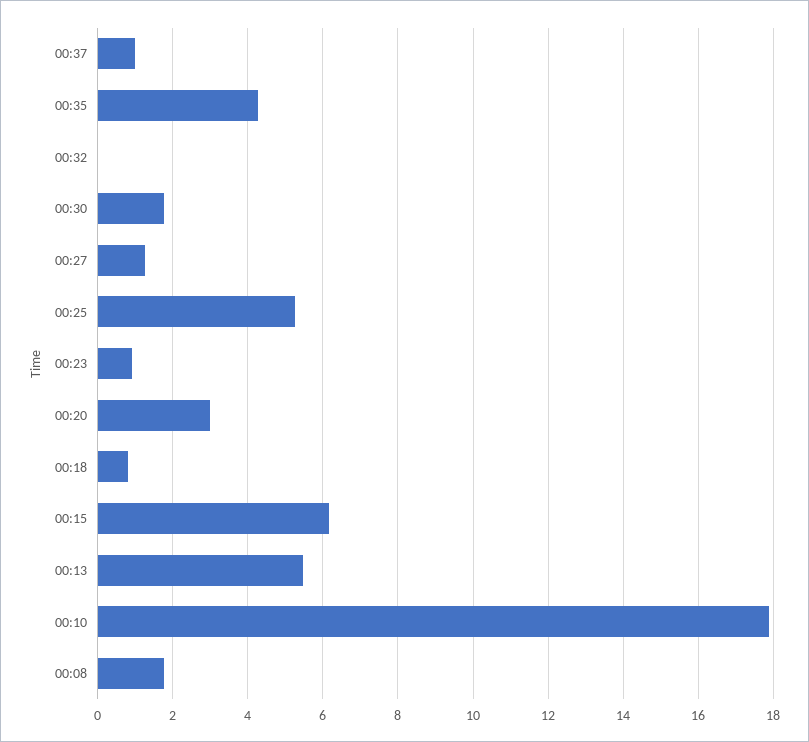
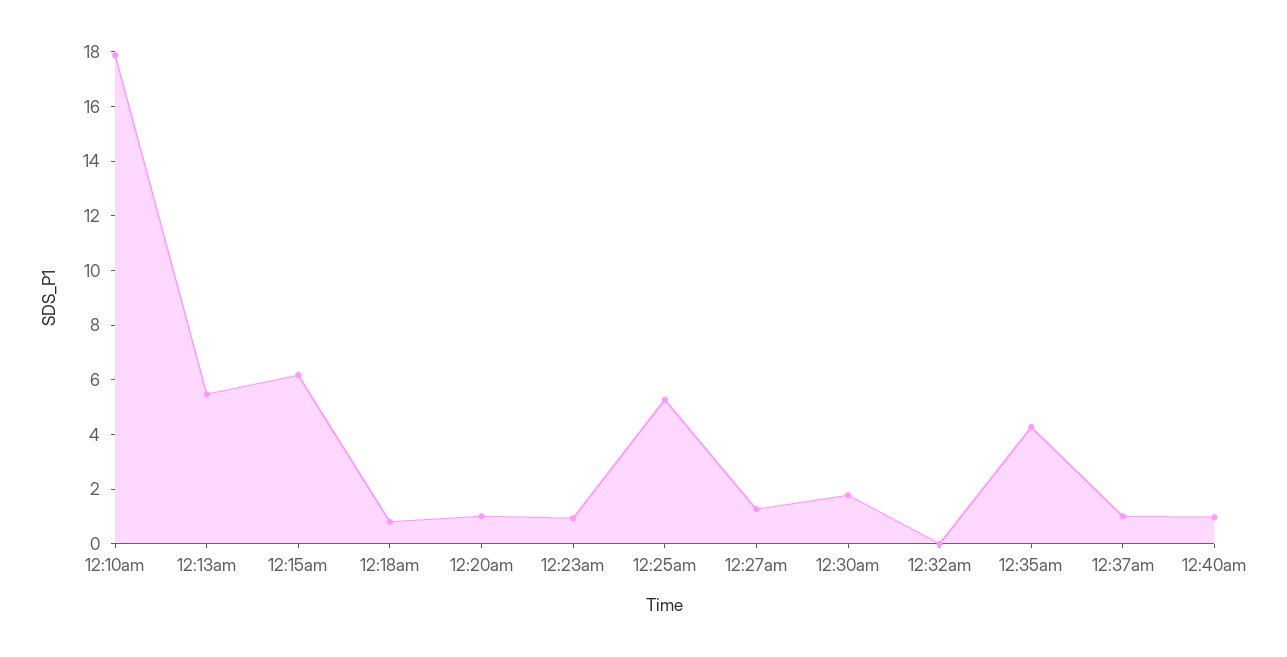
00:20: 3 -> 1
00:08: 1.8 -> none
12:40am: none -> 1

